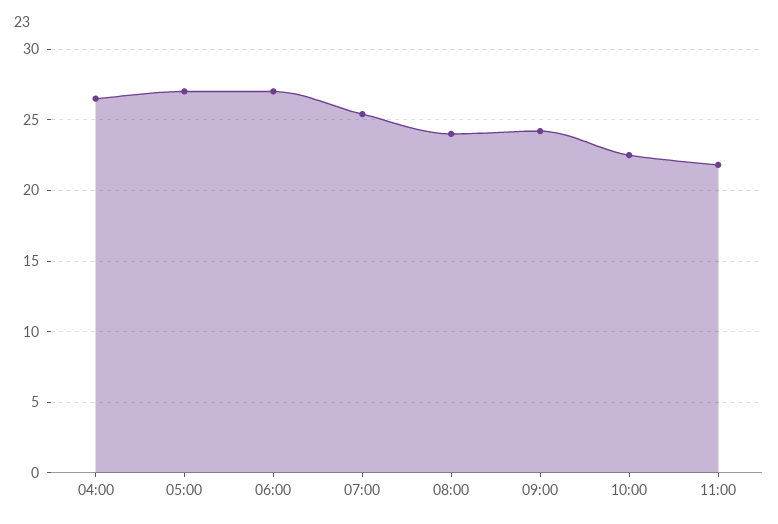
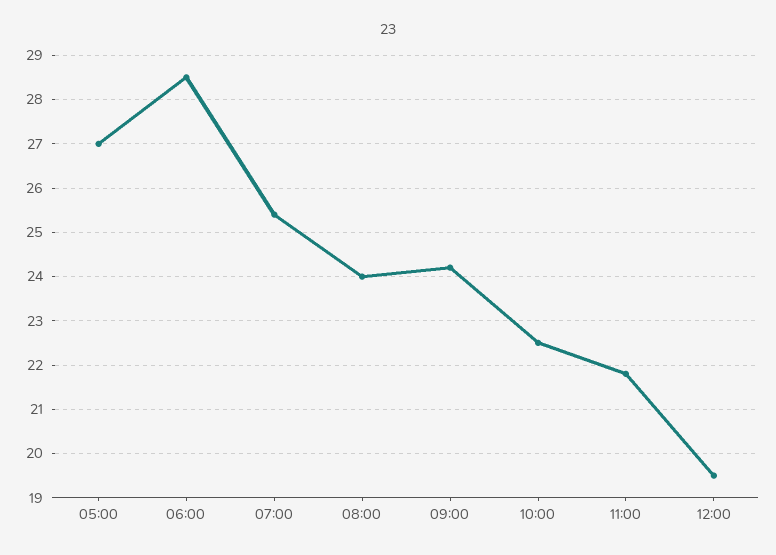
04:00: 26.5 -> none
06:00: 27 -> 28.5
12:00: none -> 19.5

